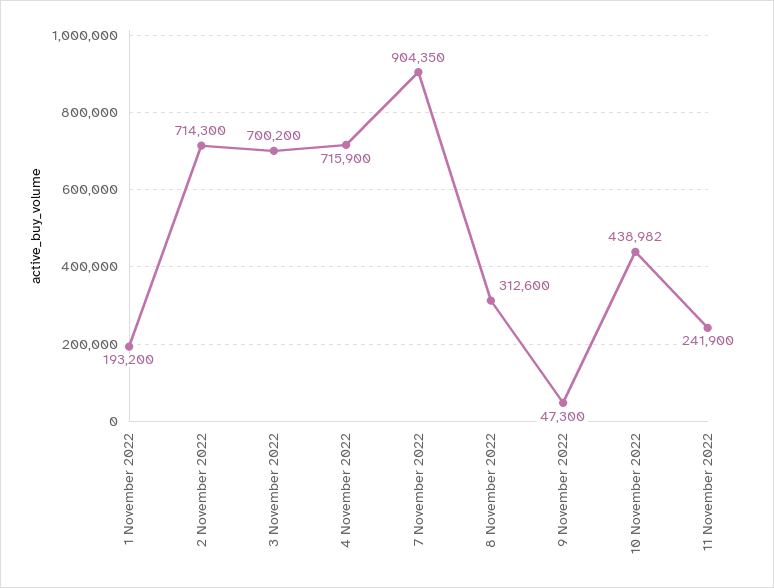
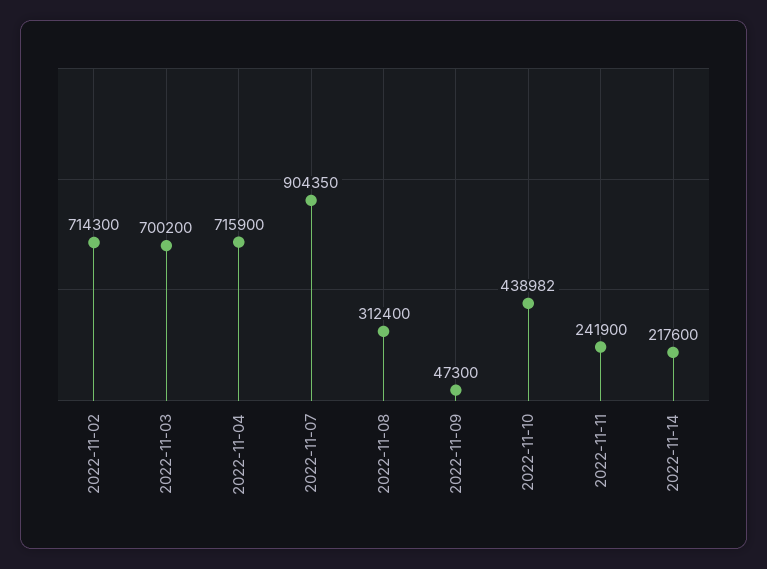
1 November 2022: 193200 -> none
8 November 2022: 312600 -> 312400
2022-11-14: none -> 217600

